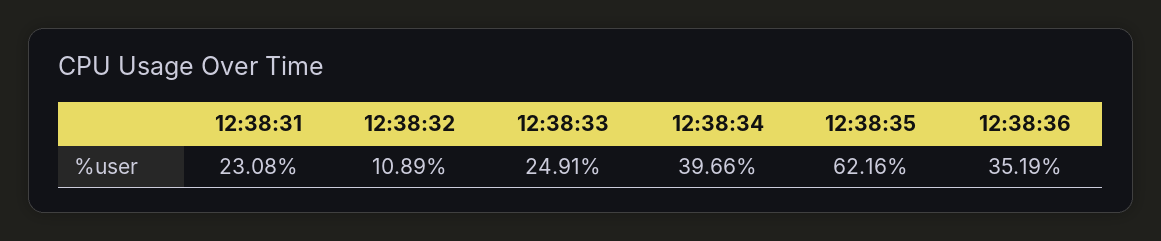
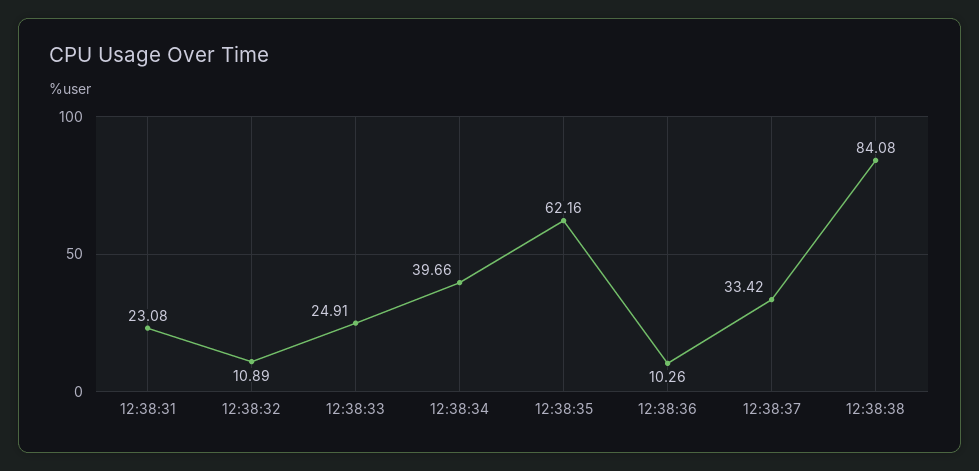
12:38:36: 35.19 -> 10.26
12:38:37: none -> 33.42
12:38:38: none -> 84.08

